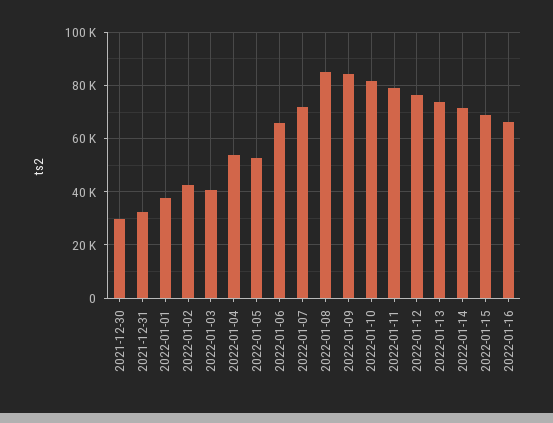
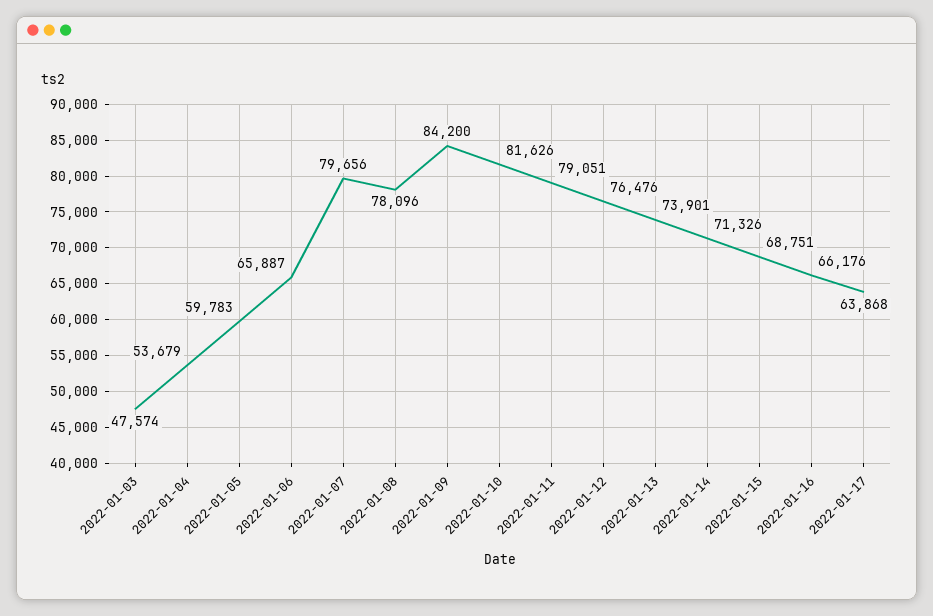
2021-12-30: 30000 -> none
2021-12-31: 32500 -> none
2022-01-01: 37500 -> none
2022-01-02: 42500 -> none
2022-01-03: 40000 -> 47574
2022-01-05: 52500 -> 59783
2022-01-07: 72500 -> 79656
2022-01-08: 85000 -> 78096
2022-01-17: none -> 63868

